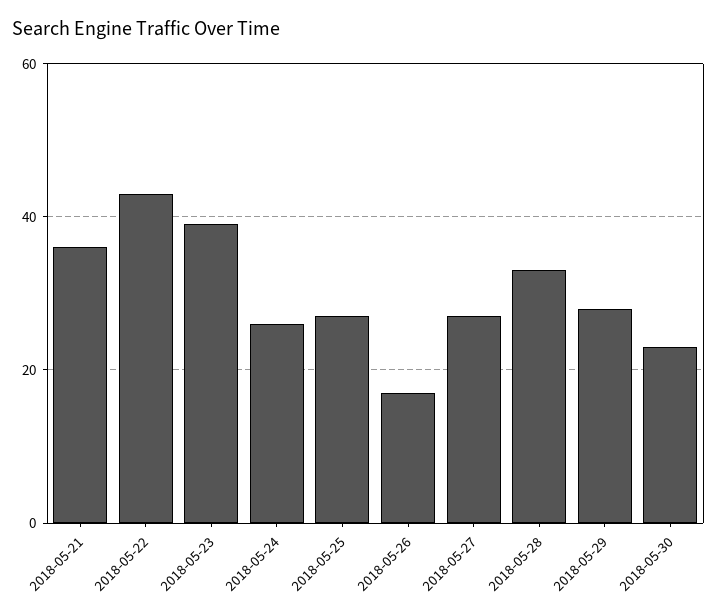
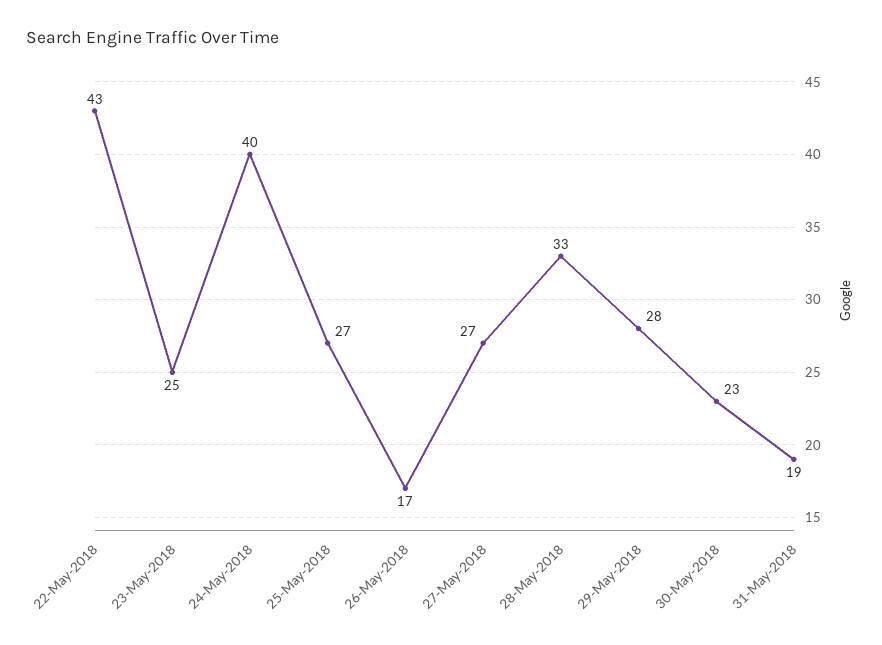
2018-05-21: 35 -> none
2018-05-23: 40 -> 25
2018-05-24: 25 -> 40
31-May-2018: none -> 19

